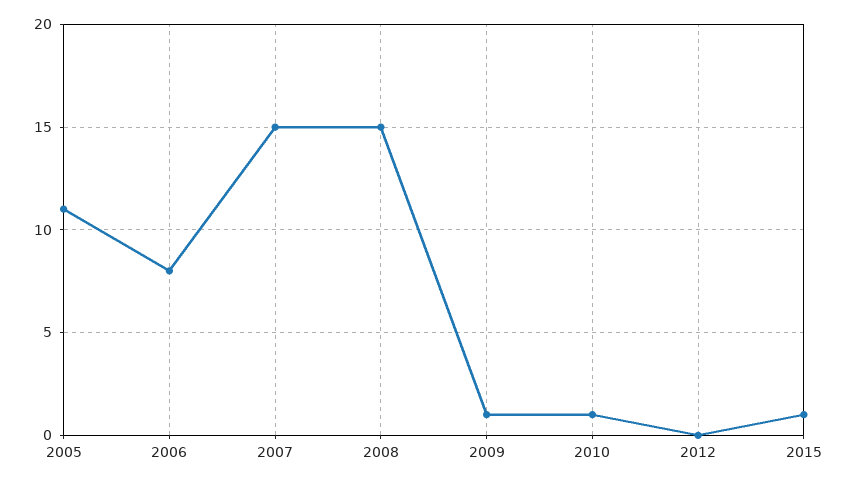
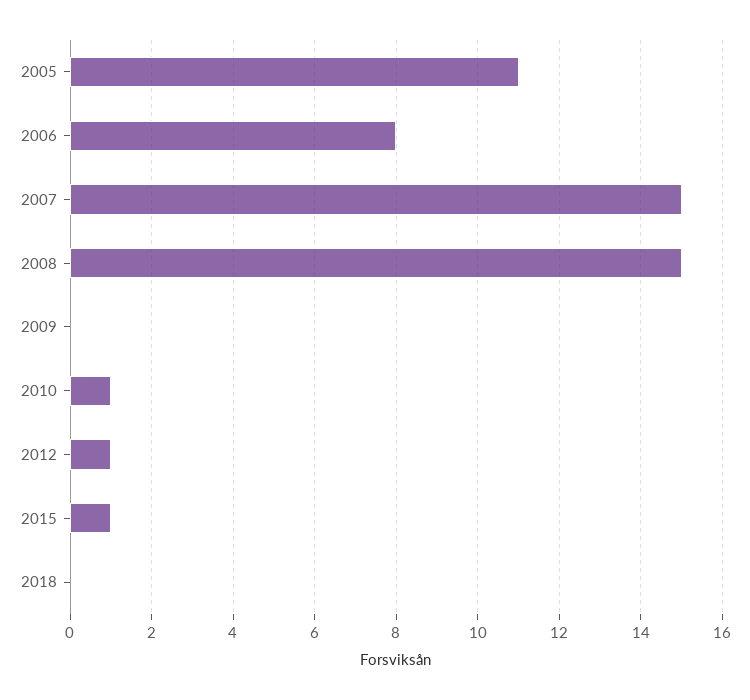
2009: 1 -> 0
2012: 0 -> 1
2018: none -> 0

